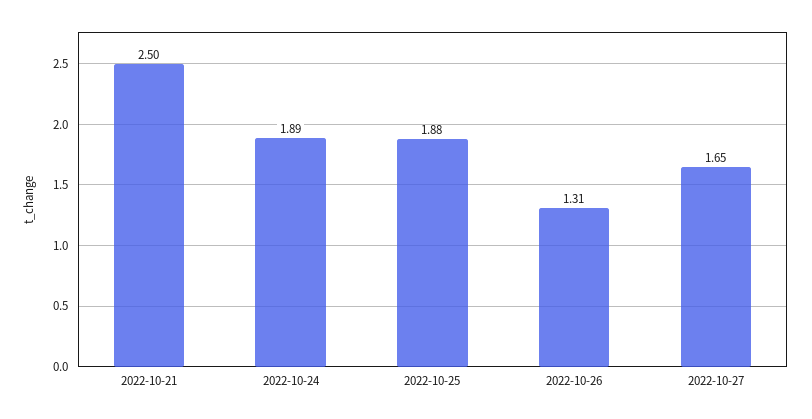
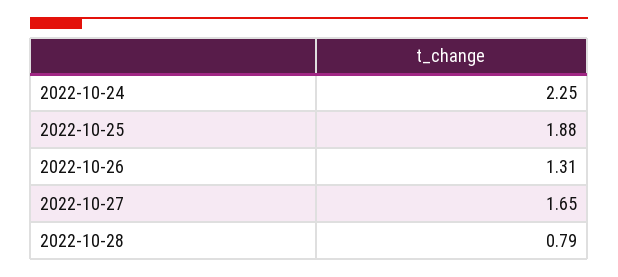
2022-10-21: 2.5 -> none
2022-10-24: 1.89 -> 2.25
2022-10-28: none -> 0.79

